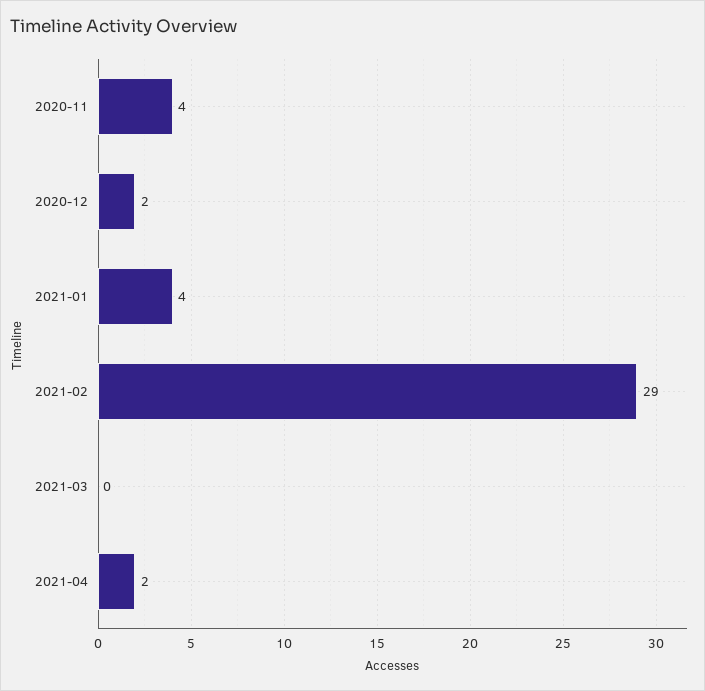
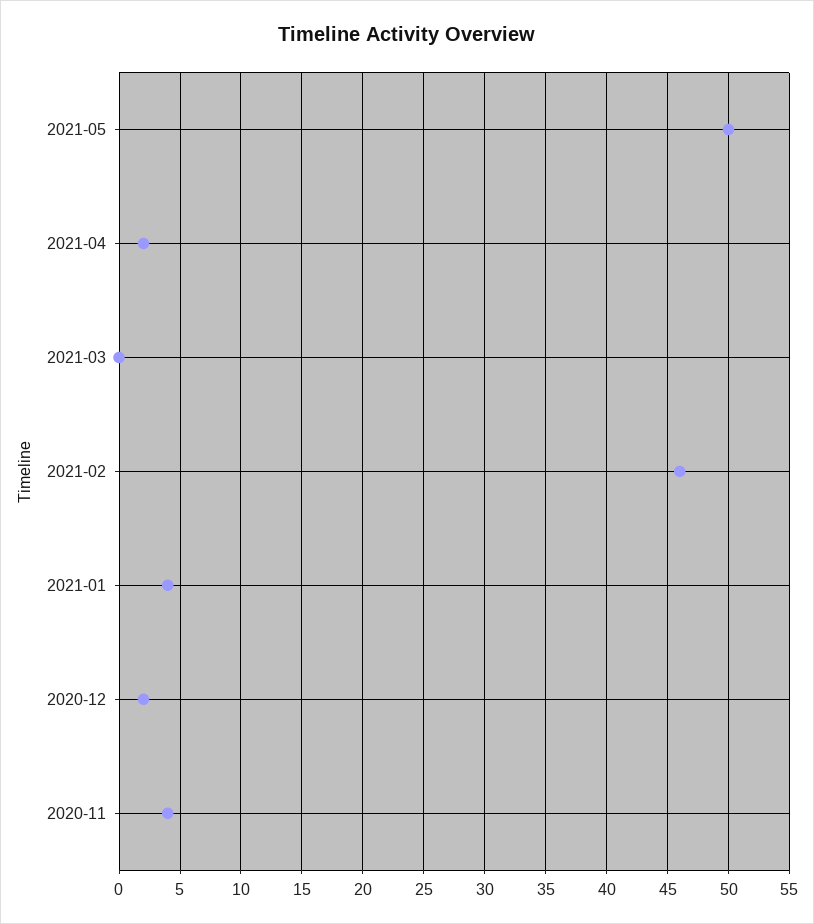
2021-02: 29 -> 46
2021-05: none -> 50

